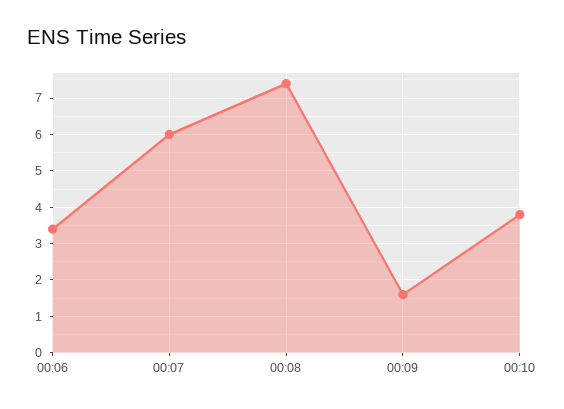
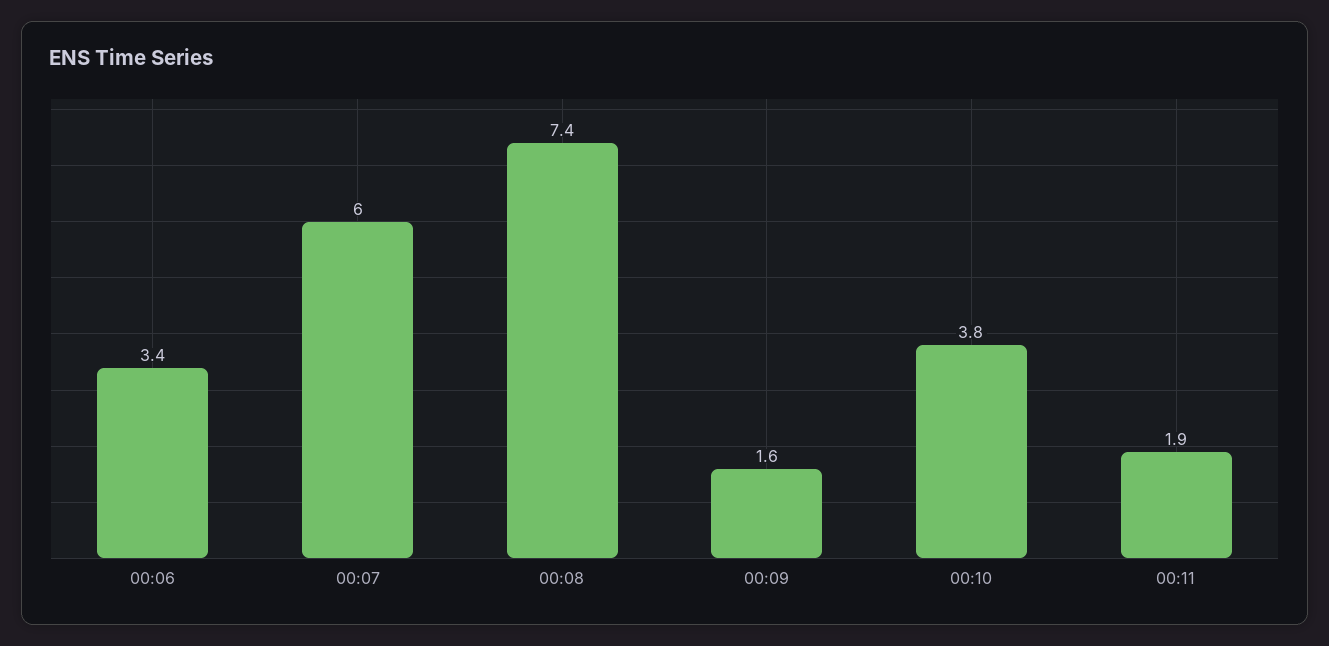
00:11: none -> 1.9

